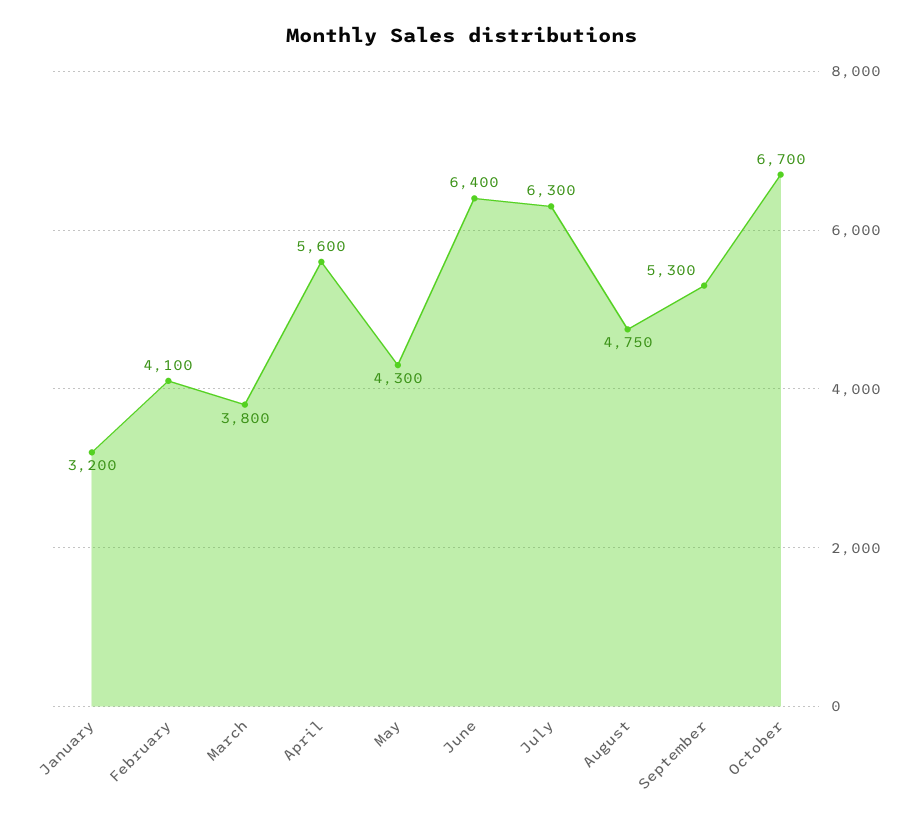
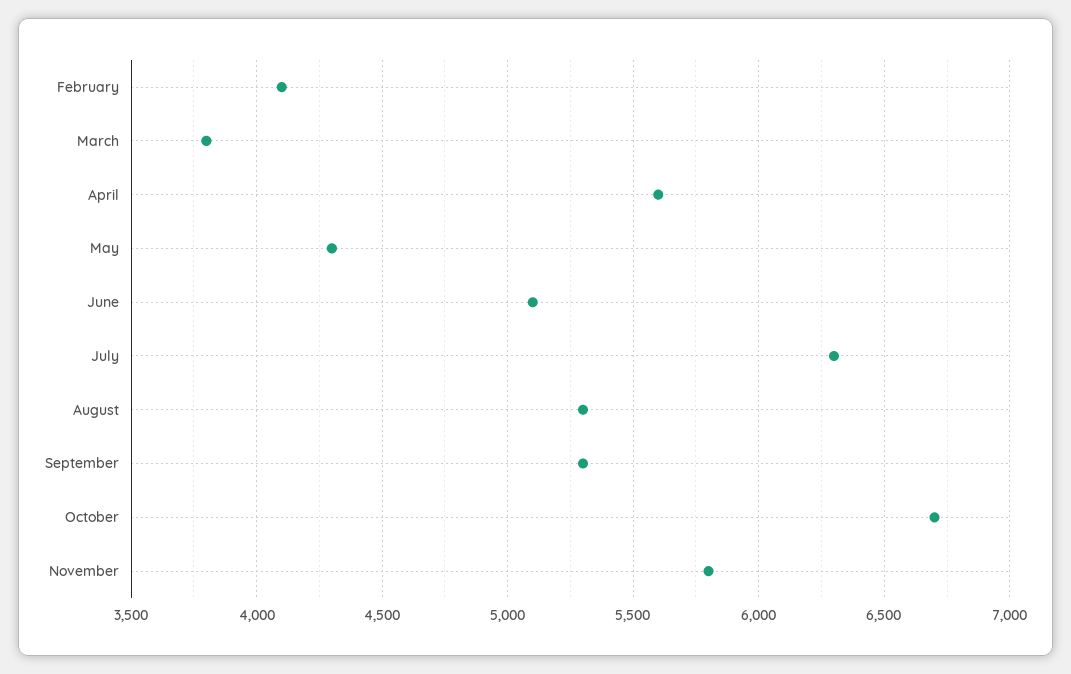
January: 3200 -> none
June: 6400 -> 5100
August: 4750 -> 5300
November: none -> 5800

